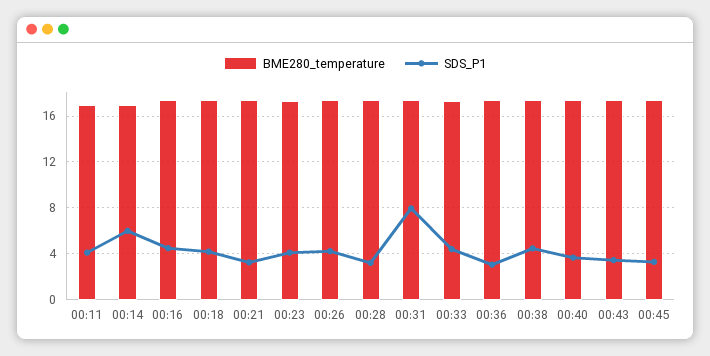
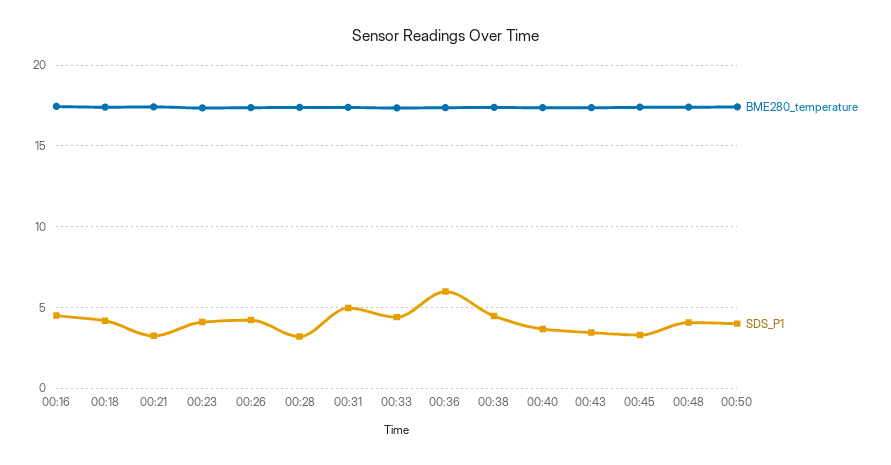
BME280_temperature, 00:11: 17 -> none
SDS_P1, 00:11: 4 -> none
BME280_temperature, 00:14: 17 -> none
SDS_P1, 00:14: 6 -> none
SDS_P1, 00:31: 8 -> 5
SDS_P1, 00:36: 3 -> 6
BME280_temperature, 00:48: none -> 17.5
SDS_P1, 00:48: none -> 4
BME280_temperature, 00:50: none -> 17.5
SDS_P1, 00:50: none -> 4

